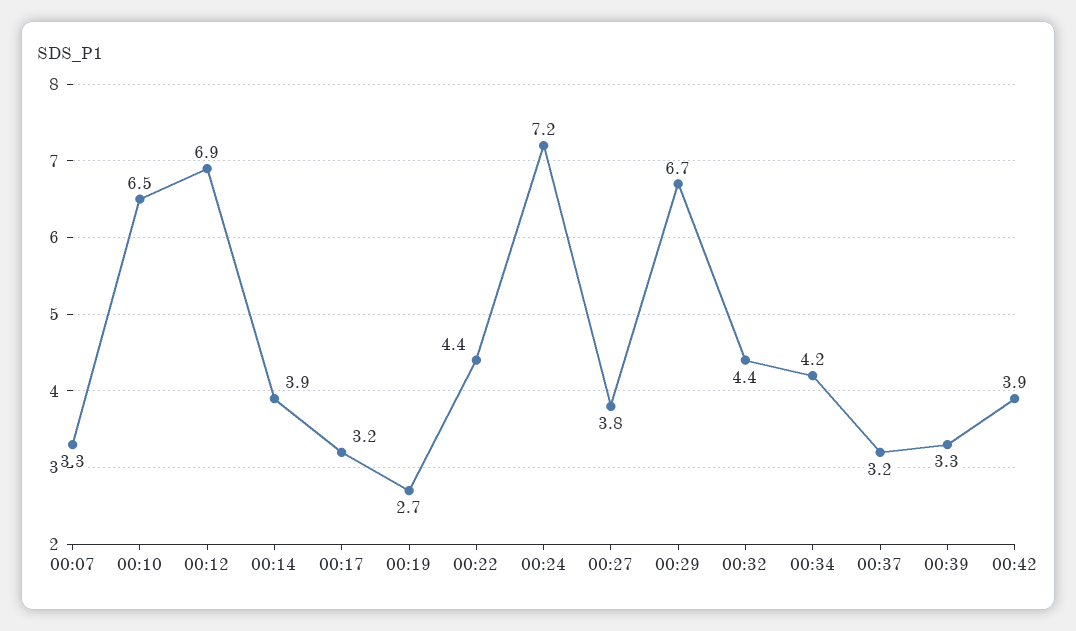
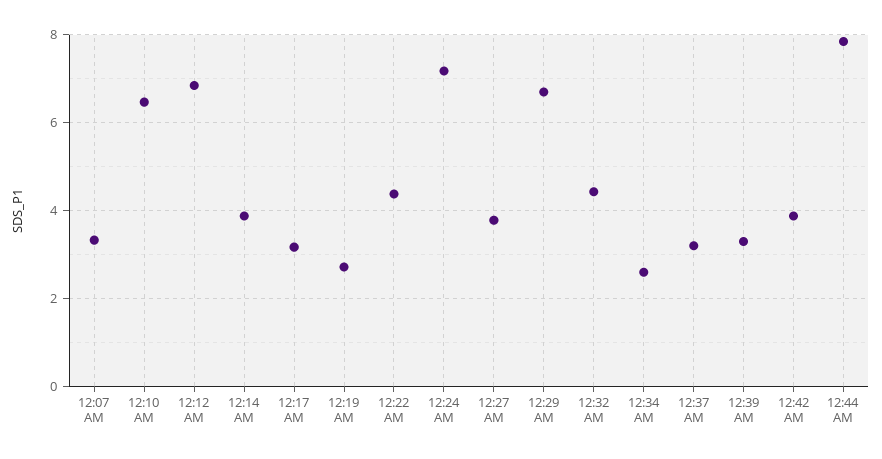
00:34: 4.2 -> 2.6
12:44 AM: none -> 7.8

